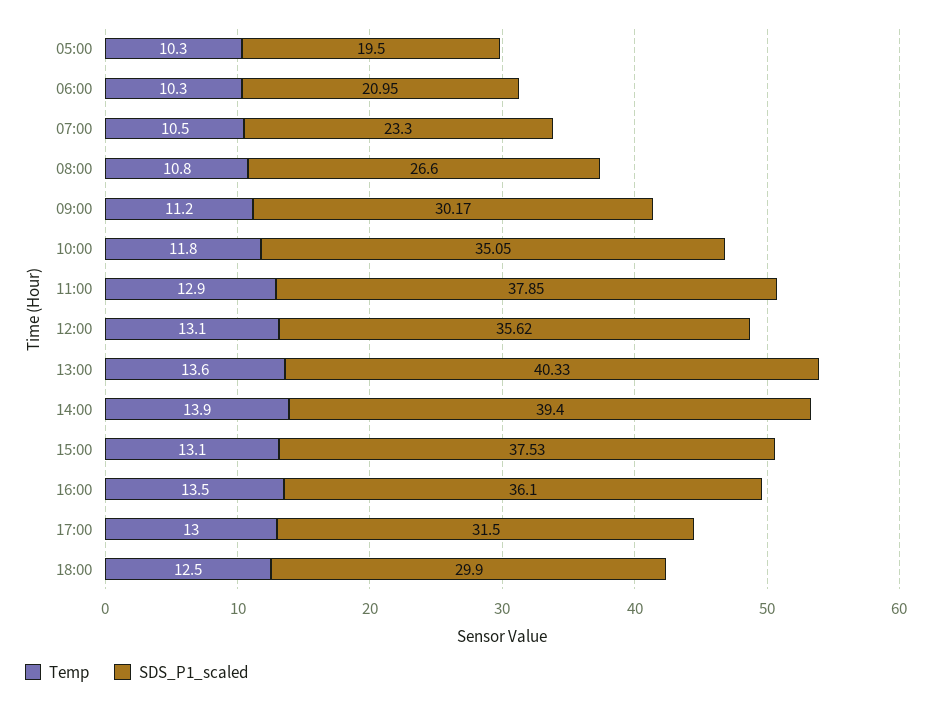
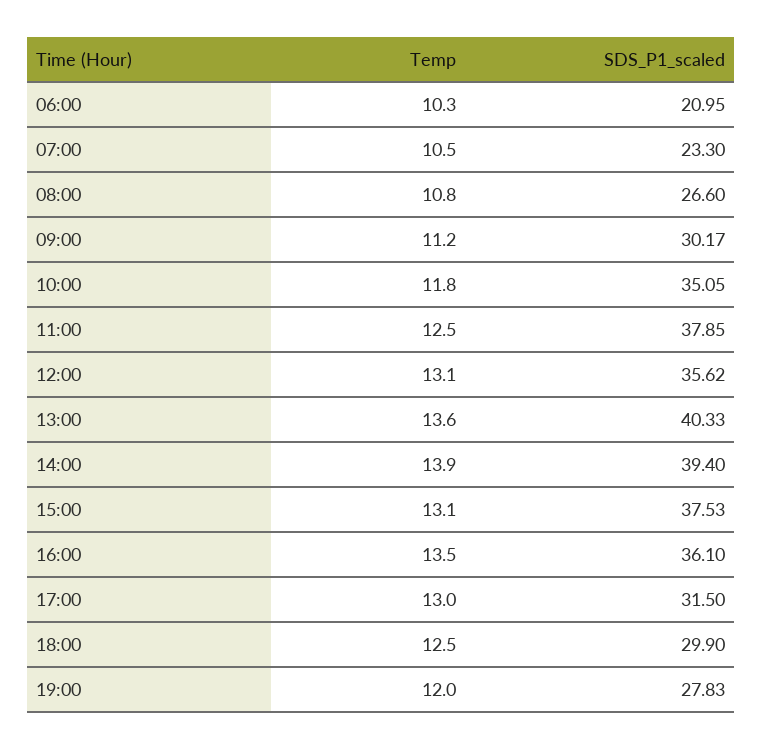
Temp, 05:00: 10.3 -> none
SDS_P1_scaled, 05:00: 19.5 -> none
Temp, 11:00: 12.9 -> 12.5
Temp, 19:00: none -> 12
SDS_P1_scaled, 19:00: none -> 27.83

